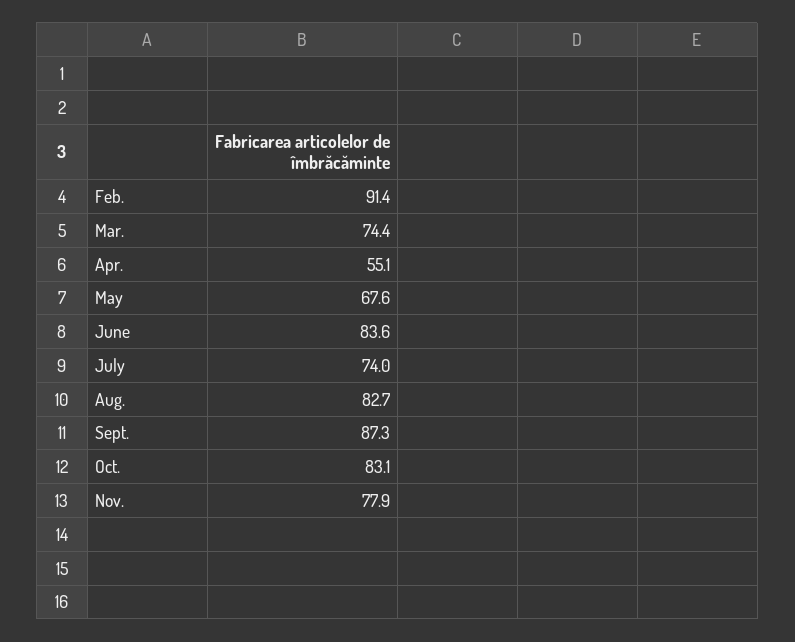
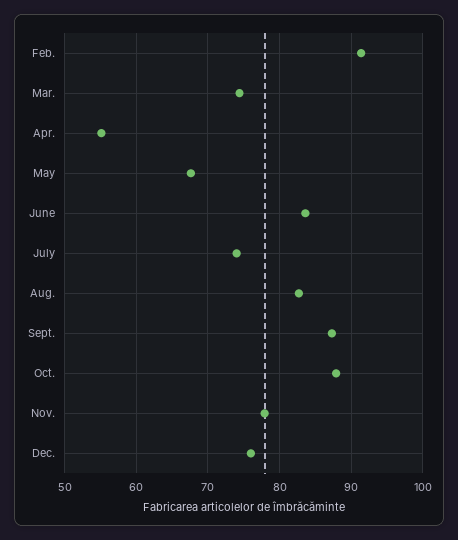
Oct.: 83.1 -> 88
Dec.: none -> 76

